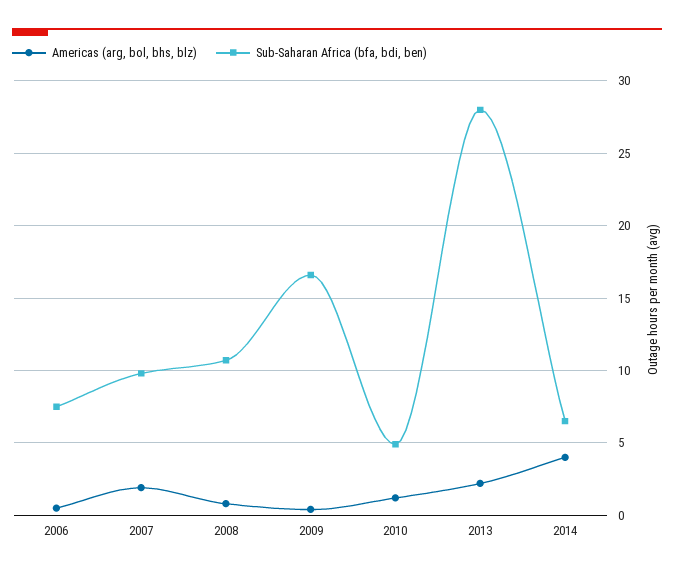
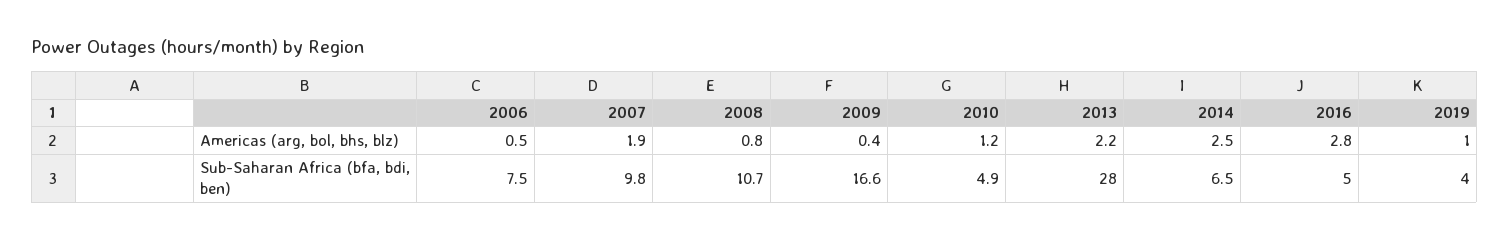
Americas (arg, bol, bhs, blz), 2014: 4 -> 2.5
Americas (arg, bol, bhs, blz), 2016: none -> 2.8
Americas (arg, bol, bhs, blz), 2019: none -> 1
Sub-Saharan Africa (bfa, bdi, ben), 2016: none -> 5
Sub-Saharan Africa (bfa, bdi, ben), 2019: none -> 4

